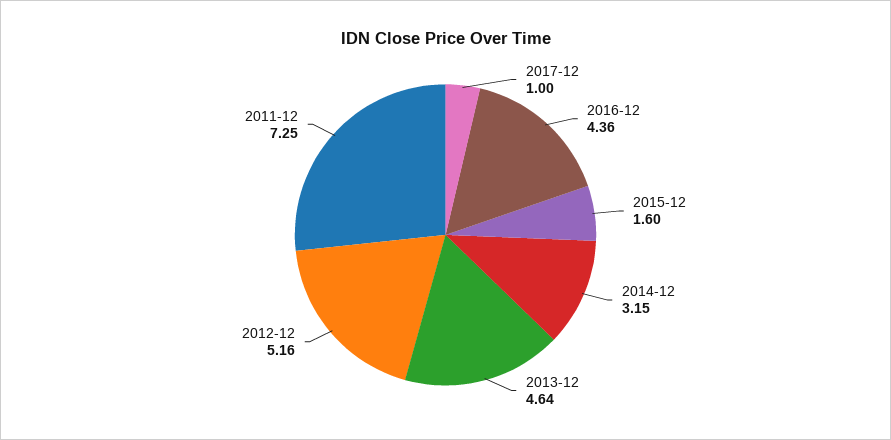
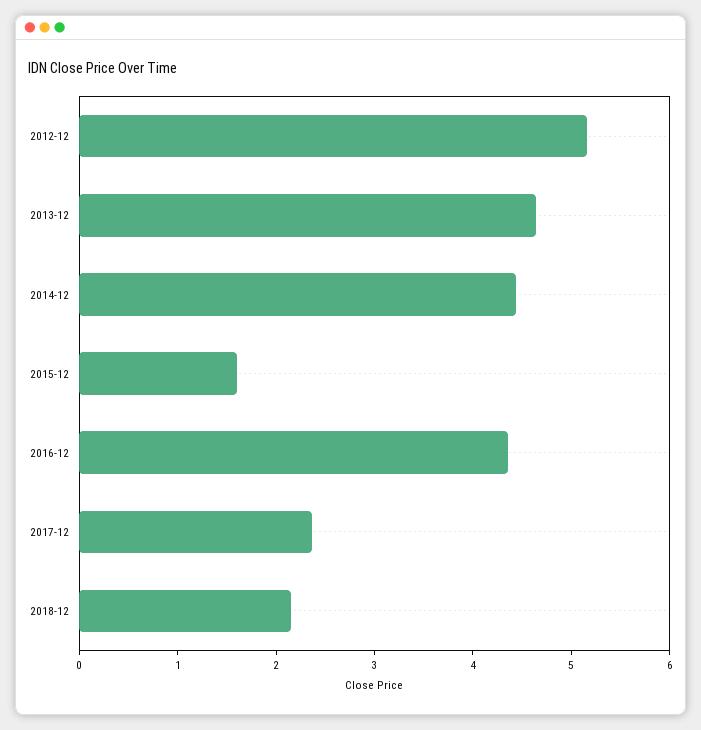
2017-12: 1 -> 2.4
2014-12: 3.15 -> 4.4
2011-12: 7.25 -> none
2018-12: none -> 2.2

